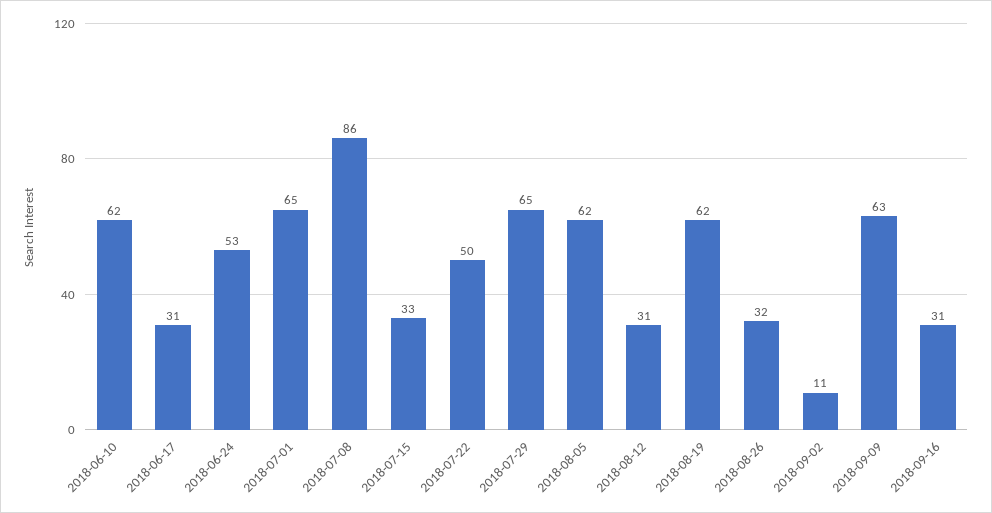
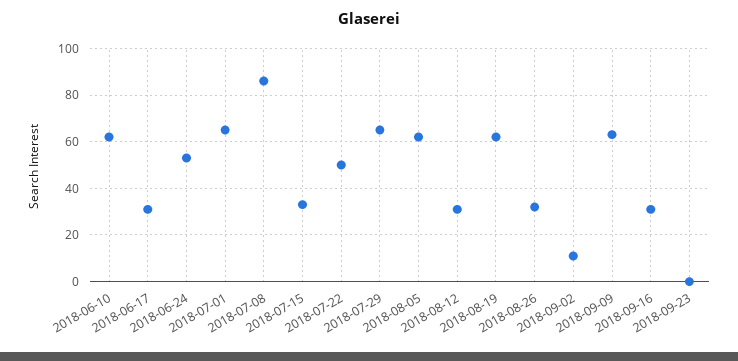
2018-09-23: none -> 0

